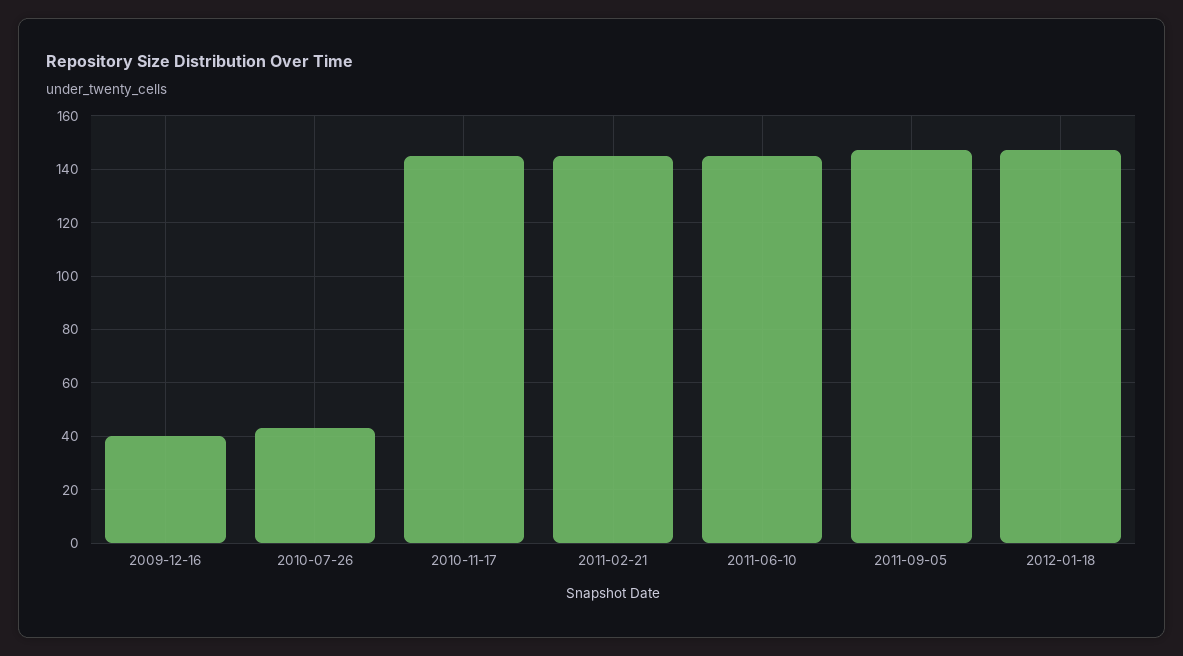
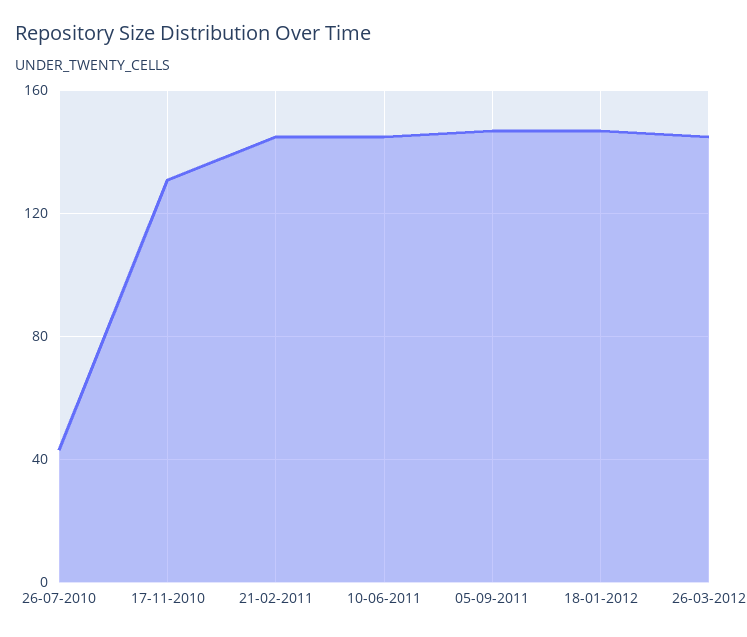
2009-12-16: 40 -> none
2010-11-17: 145 -> 130
26-03-2012: none -> 145

